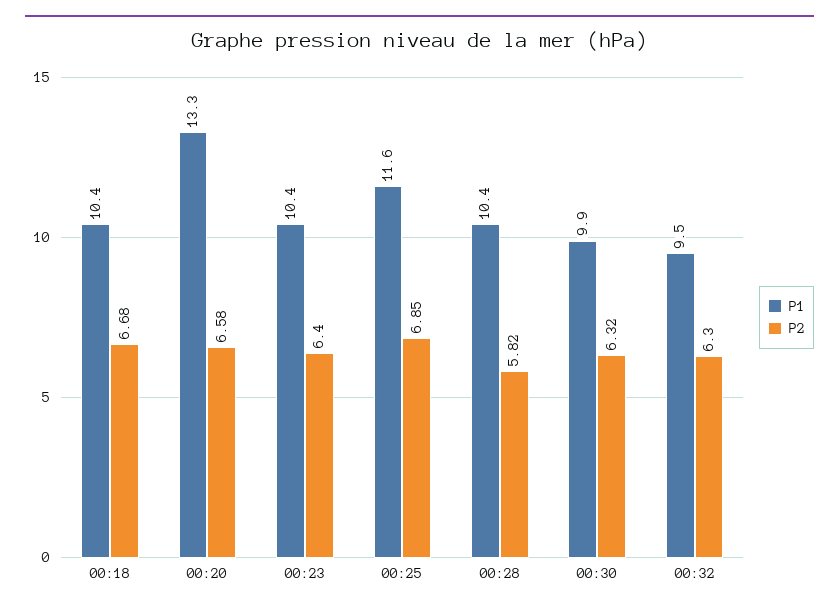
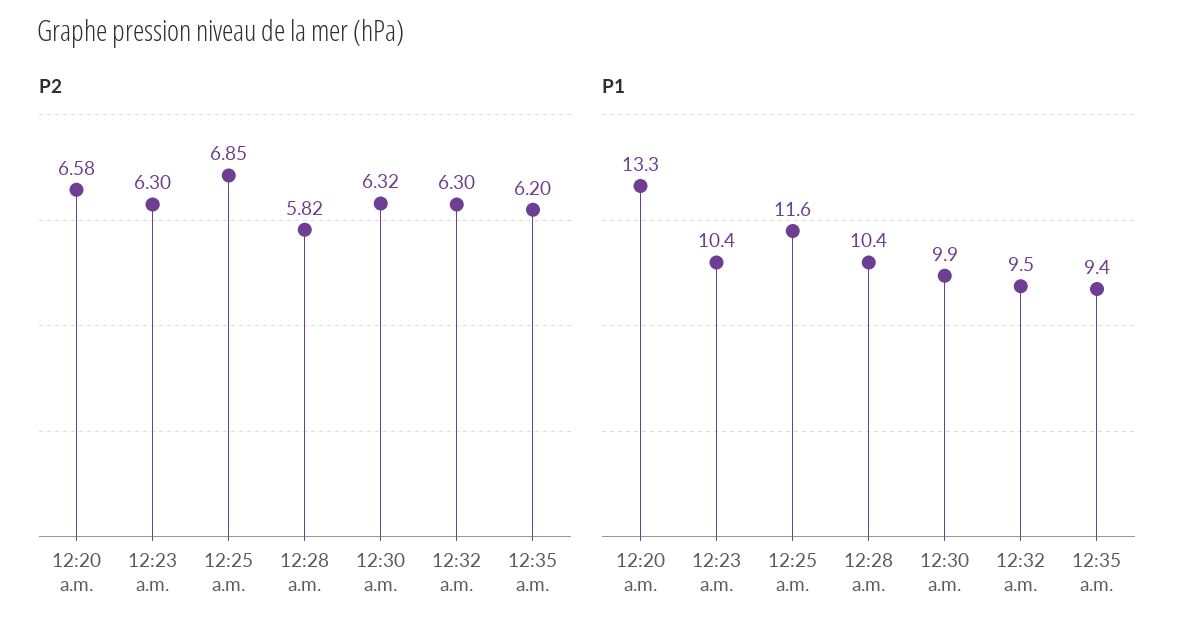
P1, 00:18: 10.4 -> none
P2, 00:18: 6.68 -> none
P2, 00:23: 6.4 -> 6.3
P2, 12:35 a.m.: none -> 6.2
P1, 12:35 a.m.: none -> 9.4

